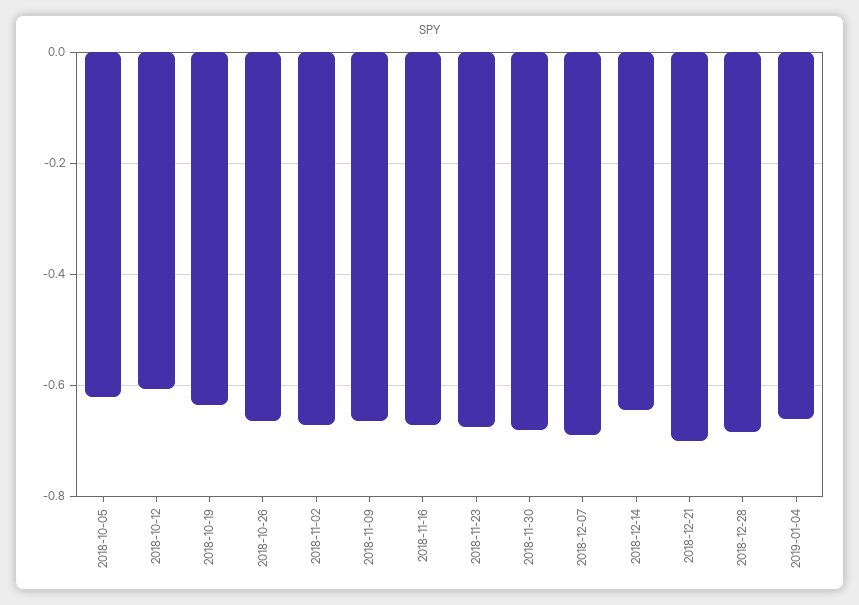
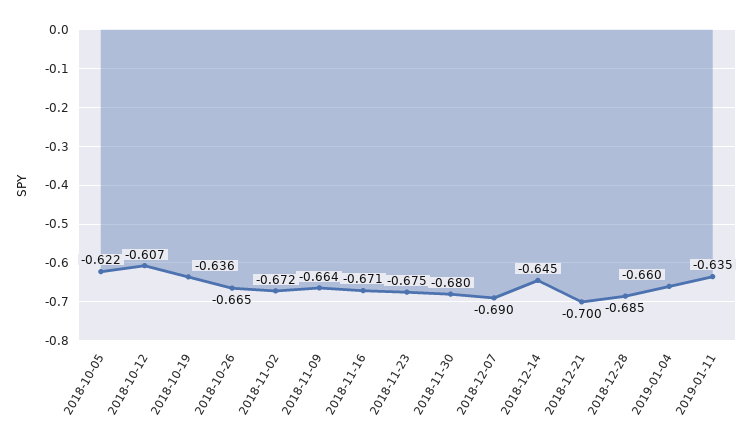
2019-01-11: none -> -0.635

